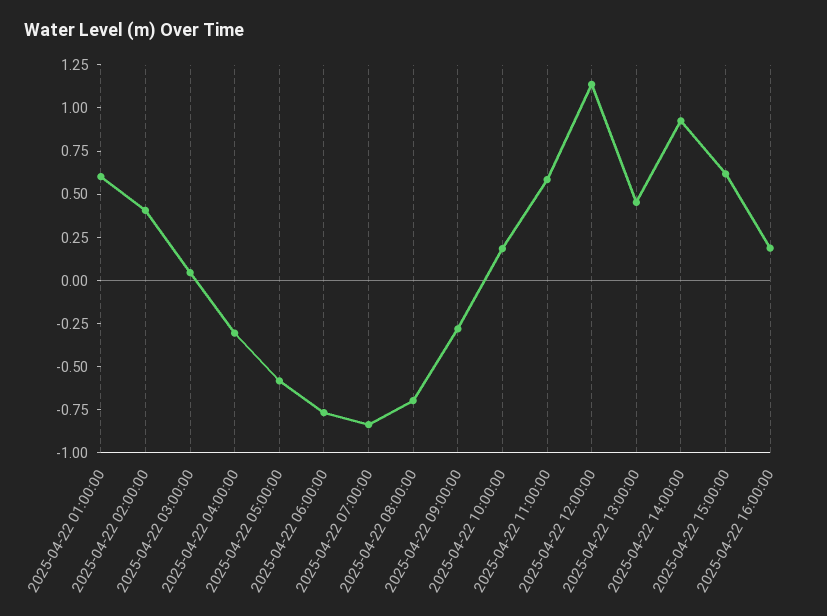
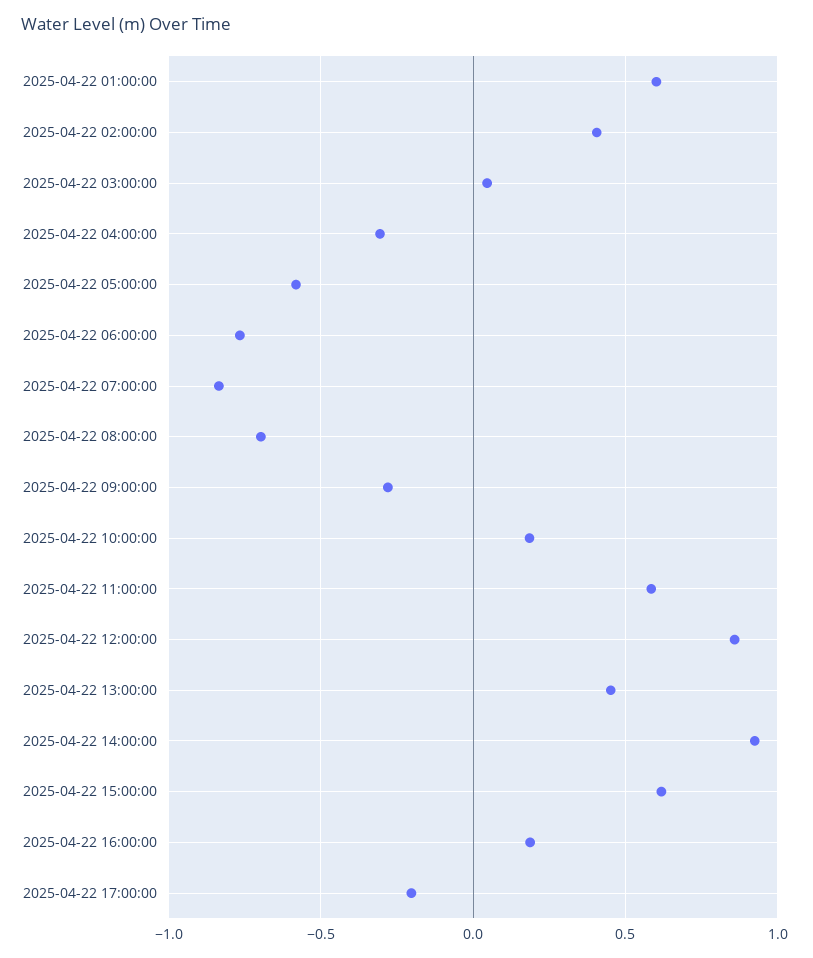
2025-04-22 12:00:00: 1.15 -> 0.85
2025-04-22 17:00:00: none -> -0.2

